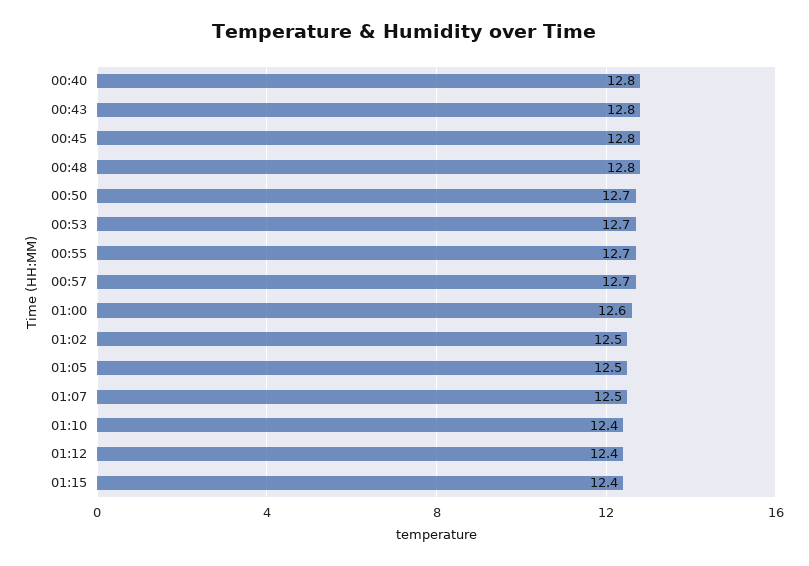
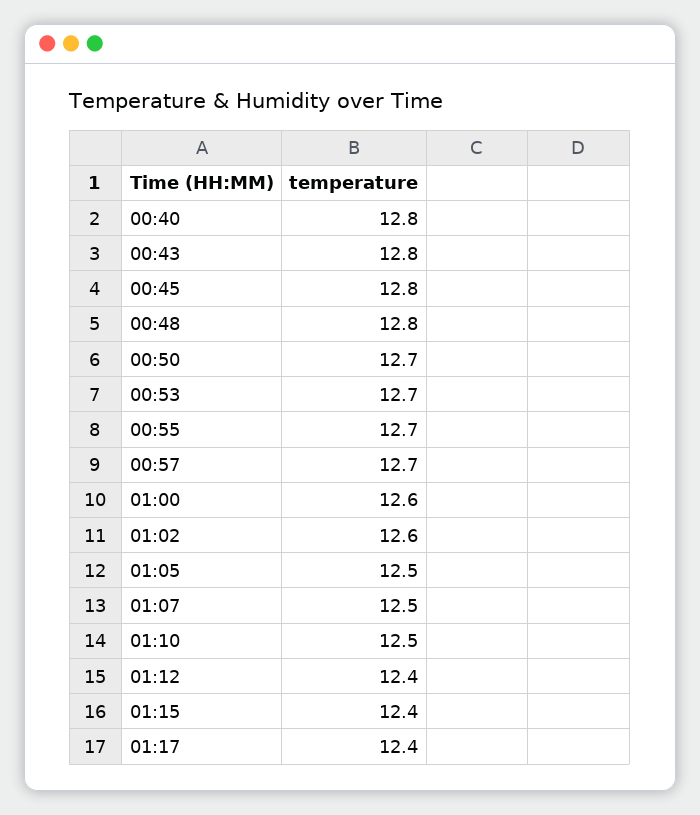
01:02: 12.5 -> 12.6
01:10: 12.4 -> 12.5
01:17: none -> 12.4

